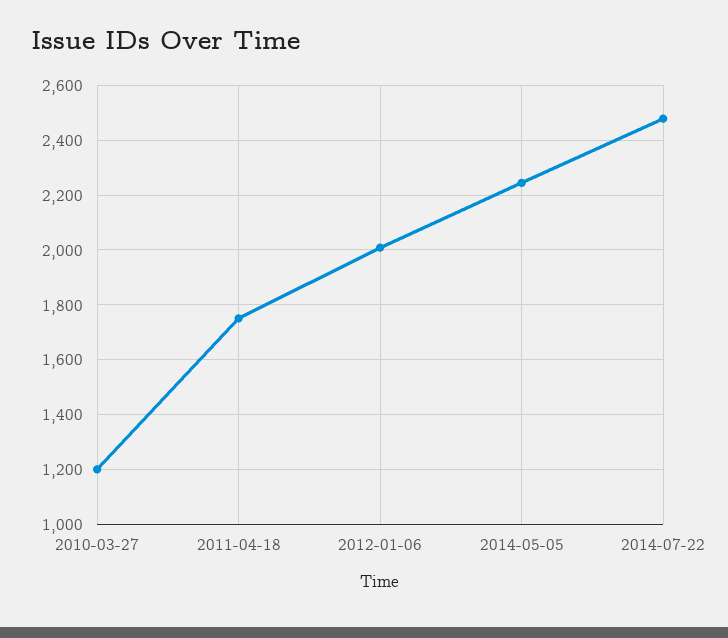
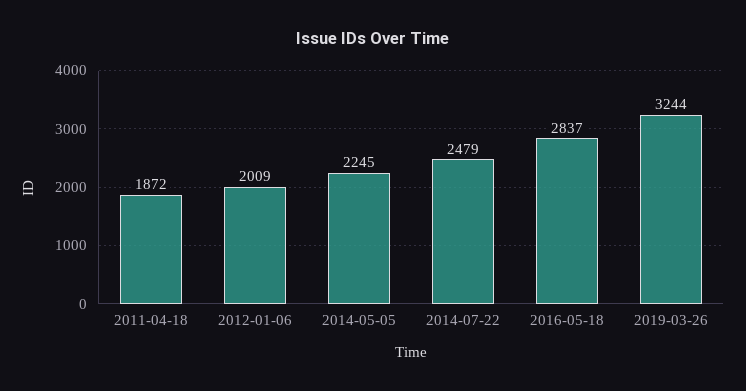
2010-03-27: 1200 -> none
2011-04-18: 1750 -> 1872
2016-05-18: none -> 2837
2019-03-26: none -> 3244

